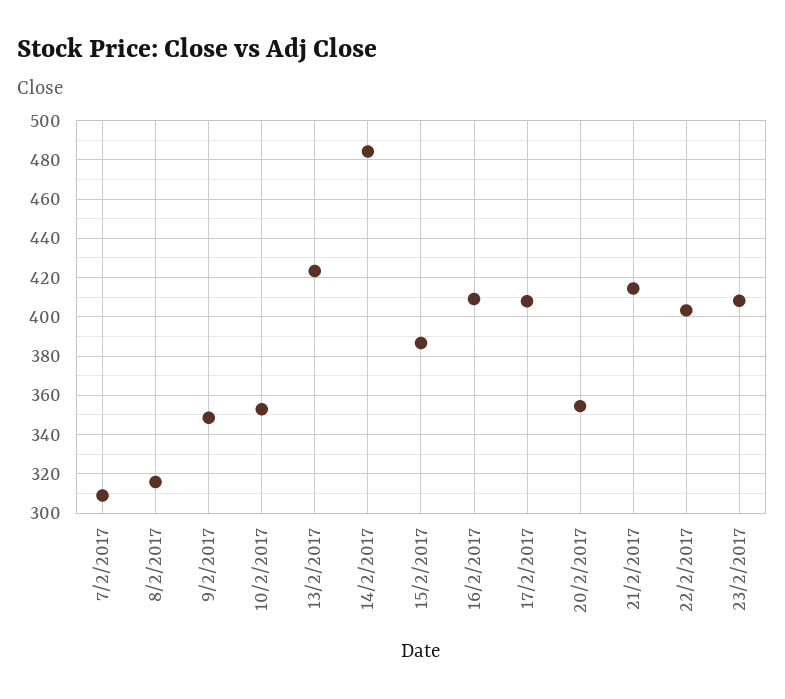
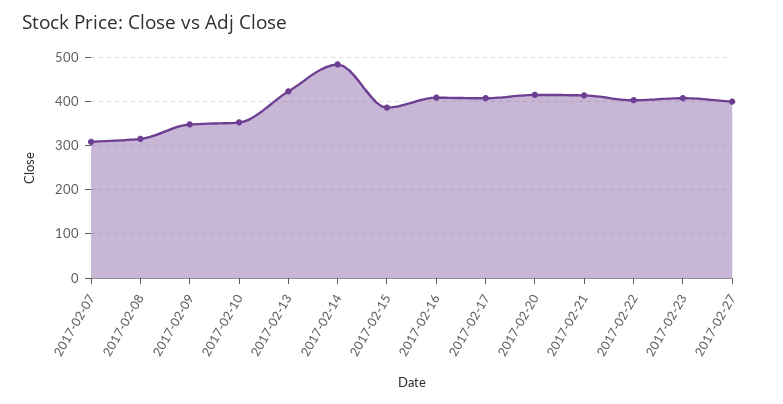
20/2/2017: 355 -> 420
2017-02-27: none -> 400

